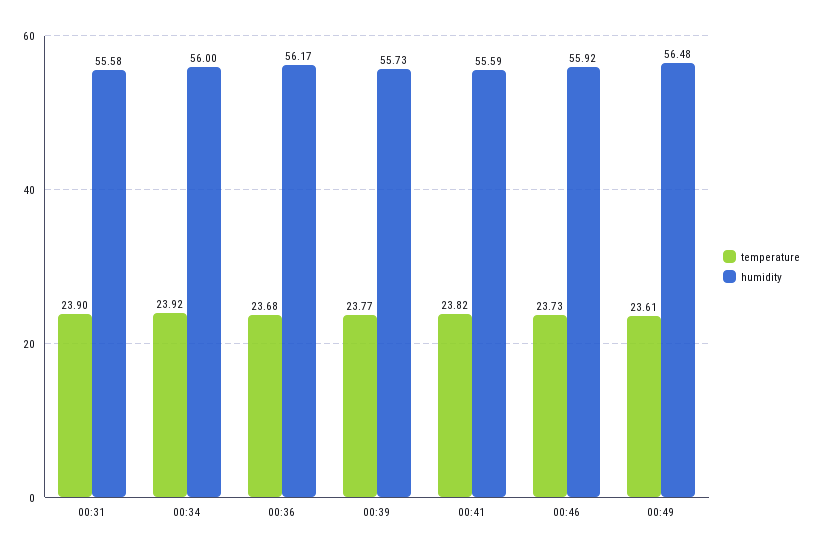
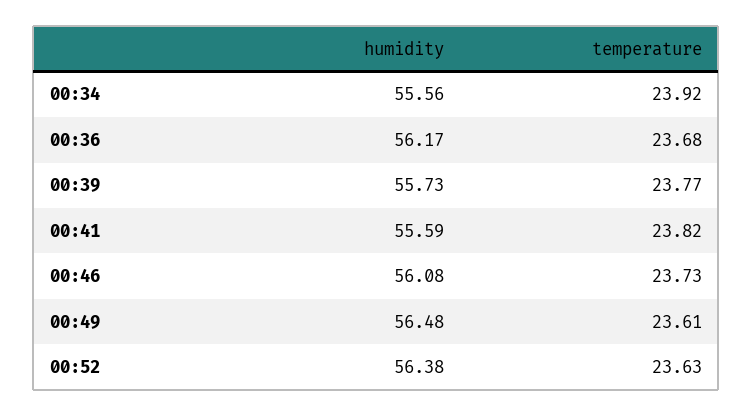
temperature, 00:31: 23.9 -> none
humidity, 00:31: 55.58 -> none
humidity, 00:34: 56 -> 55.56
humidity, 00:46: 55.92 -> 56.08
humidity, 00:52: none -> 56.38
temperature, 00:52: none -> 23.63

